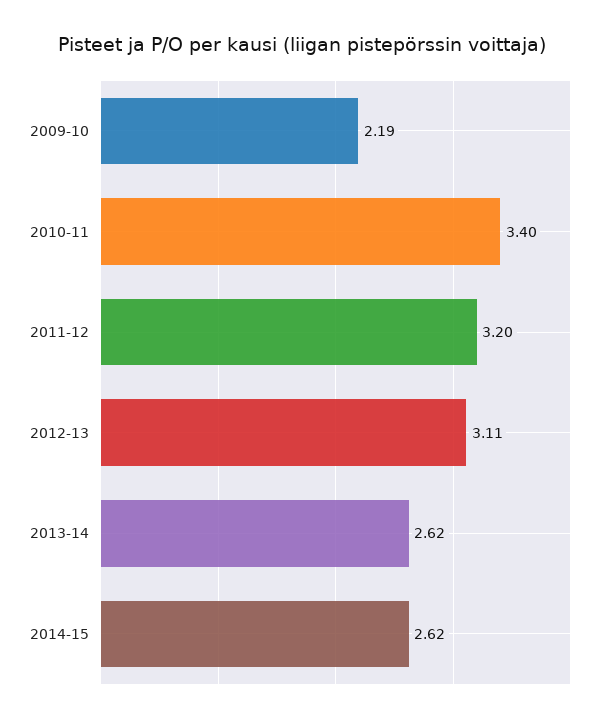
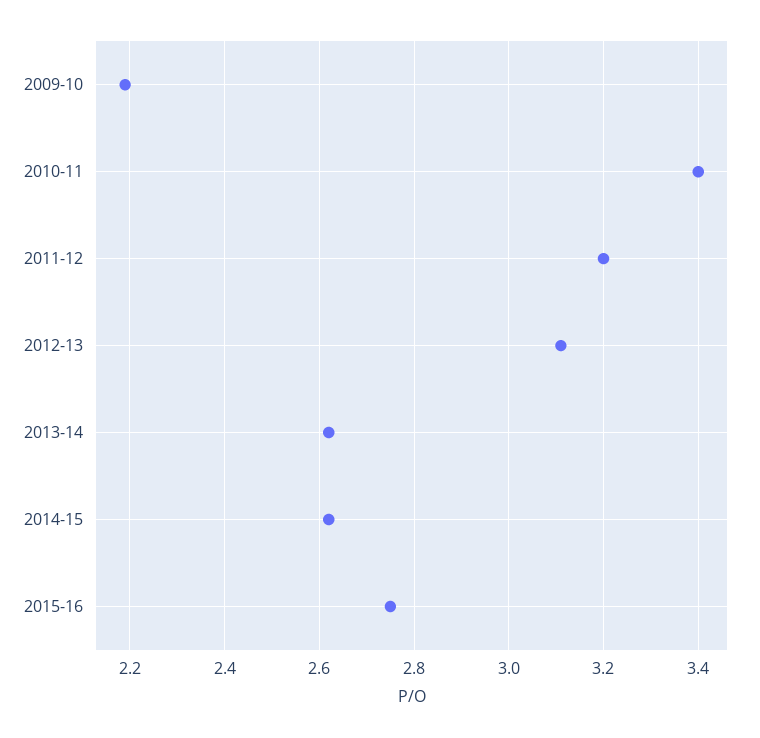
2015-16: none -> 2.75

